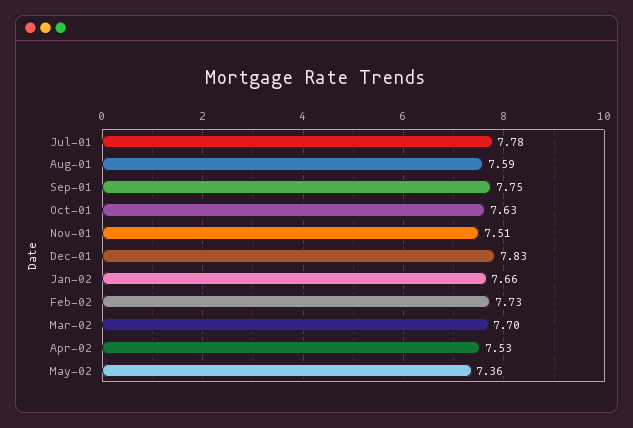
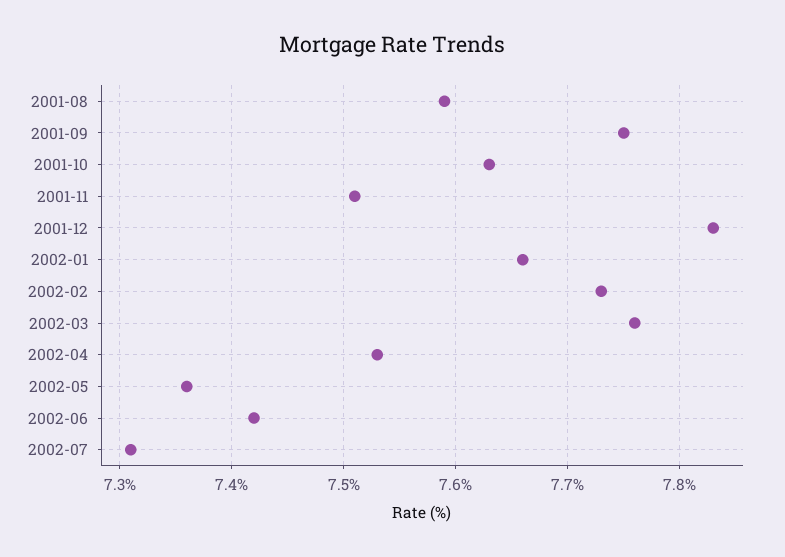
Jul-01: 7.78 -> none
Mar-02: 7.7 -> 7.76
2002-06: none -> 7.42
2002-07: none -> 7.31

